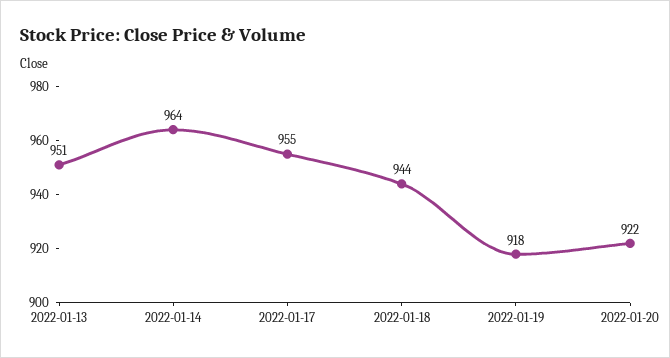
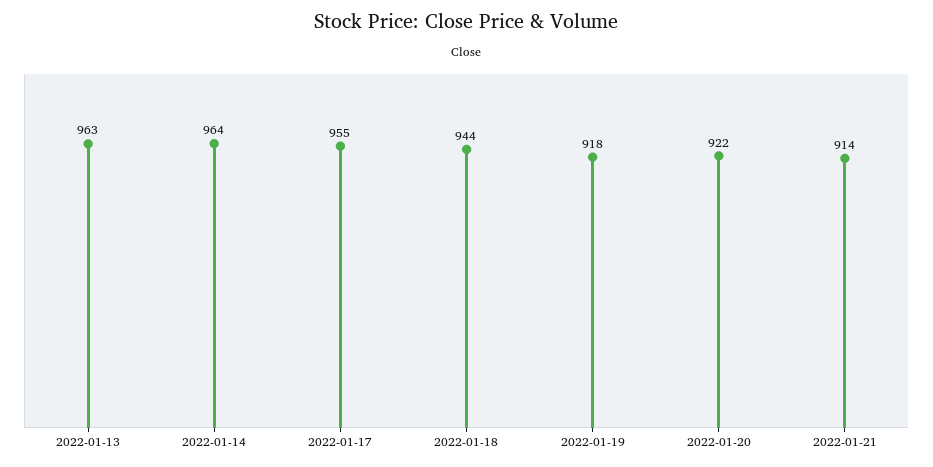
2022-01-13: 951 -> 963
2022-01-21: none -> 914

